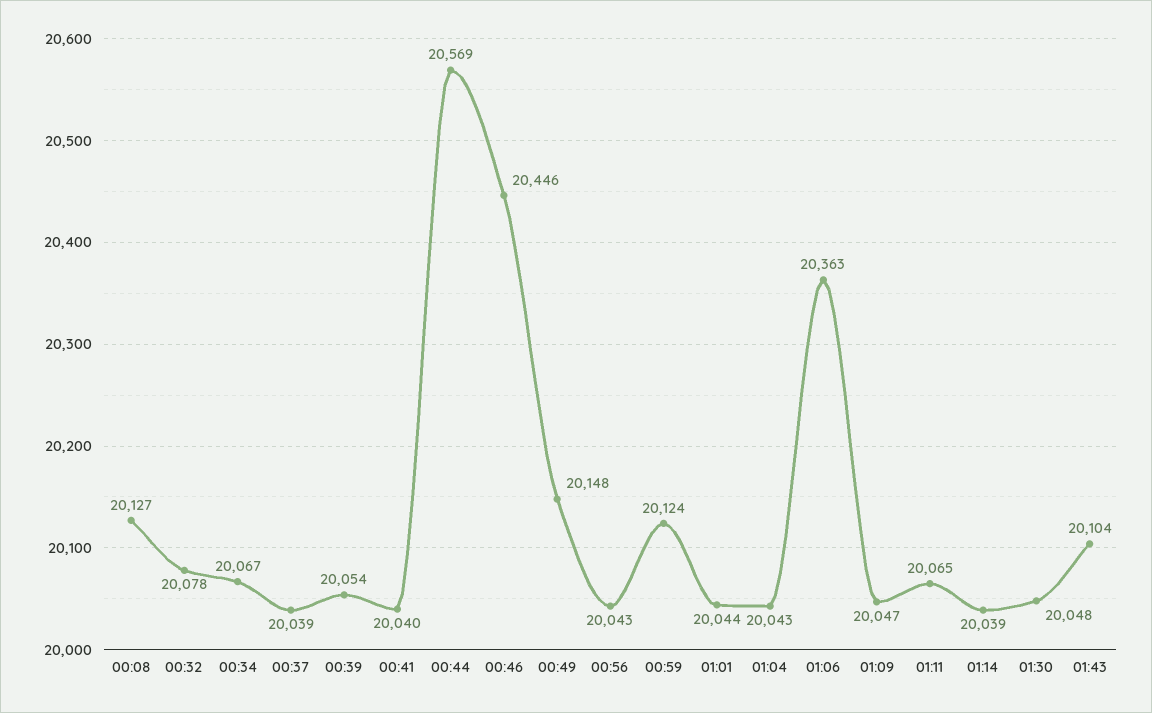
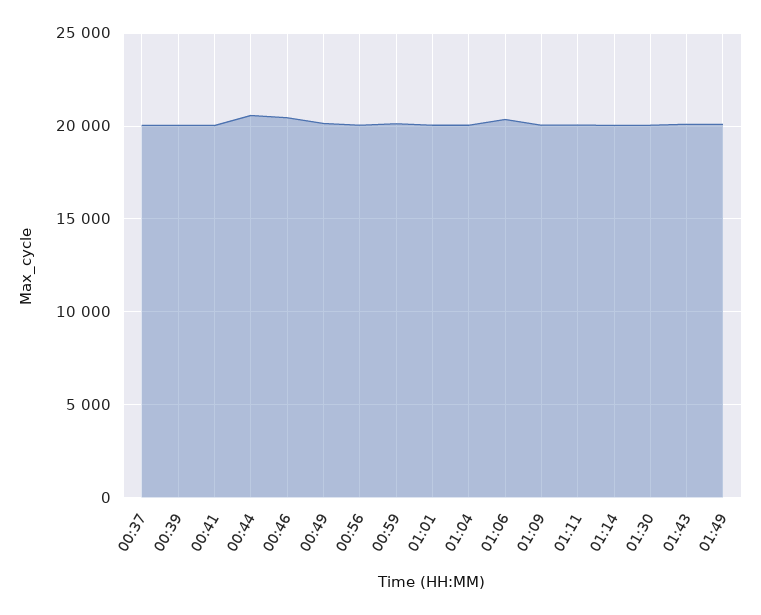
00:08: 20127 -> none
00:32: 20078 -> none
00:34: 20067 -> none
01:49: none -> 20000

